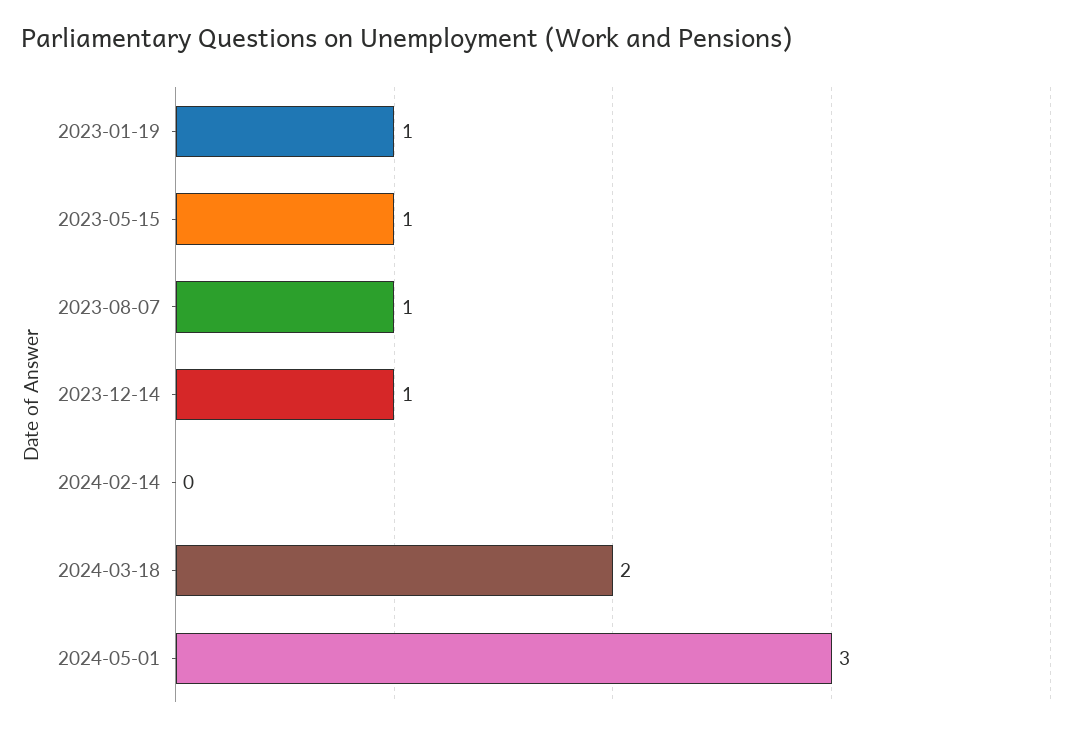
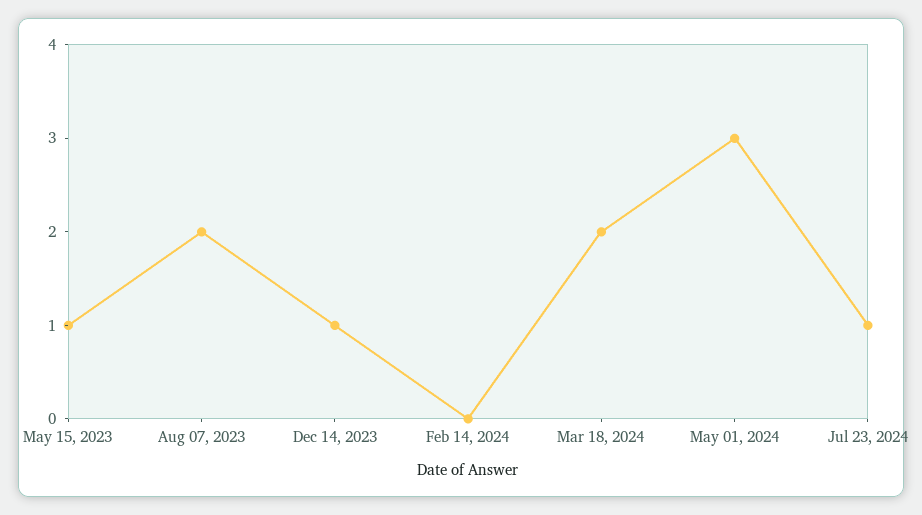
2023-01-19: 1 -> none
2023-08-07: 1 -> 2
Jul 23, 2024: none -> 1

